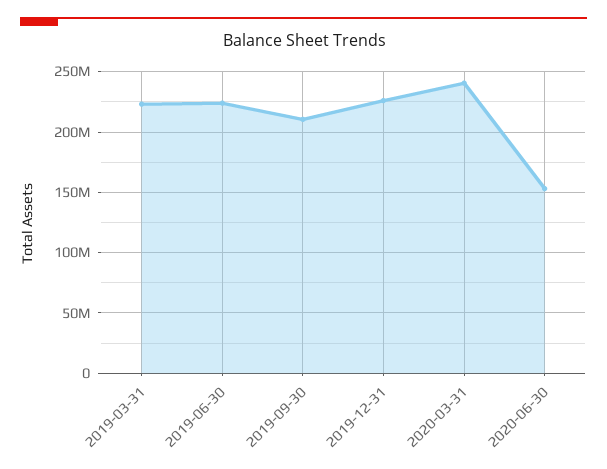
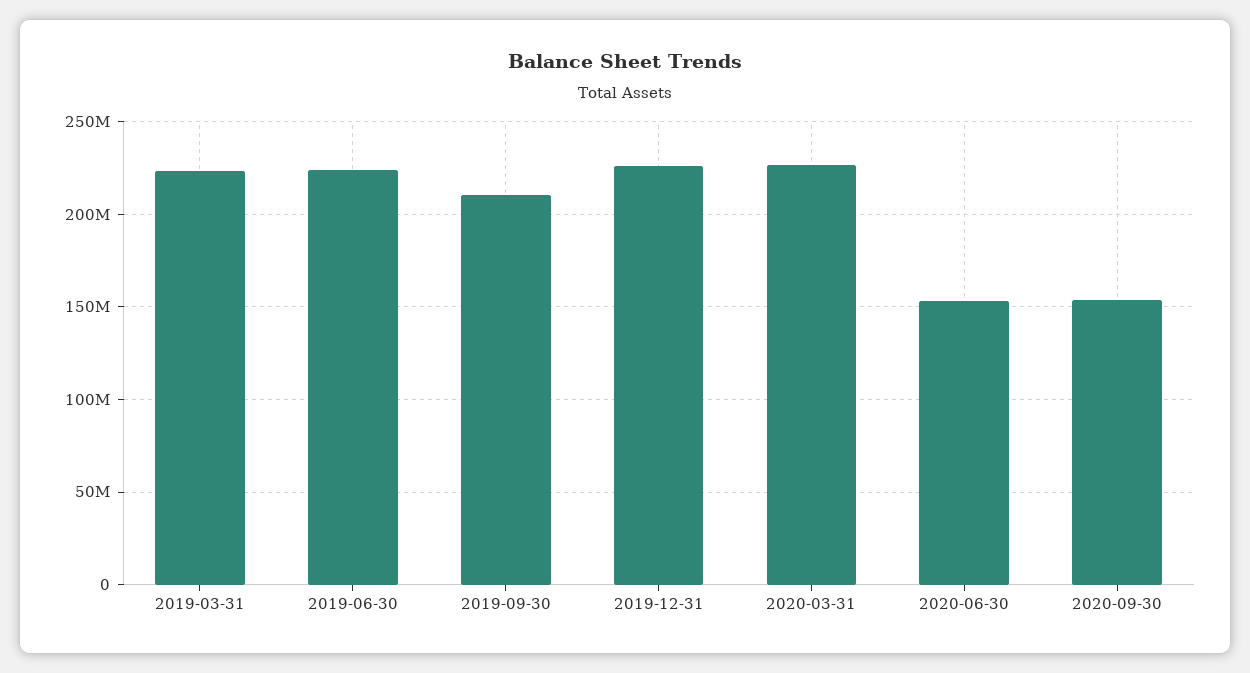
2020-03-31: 240000000 -> 225000000
2020-09-30: none -> 155000000

